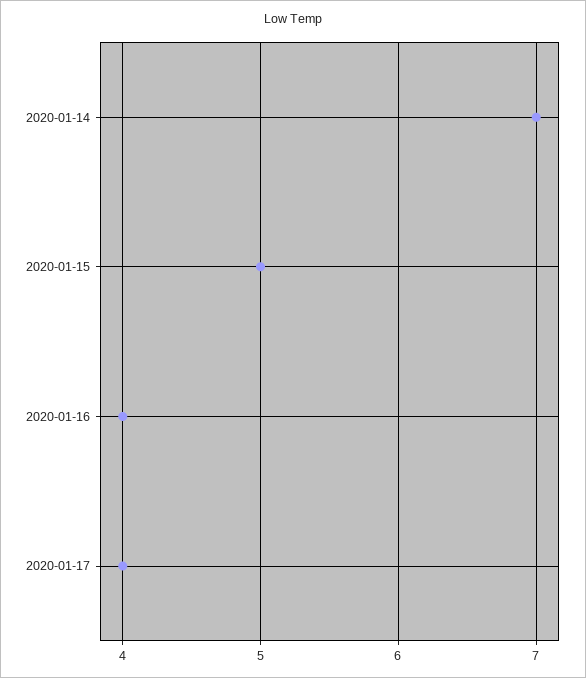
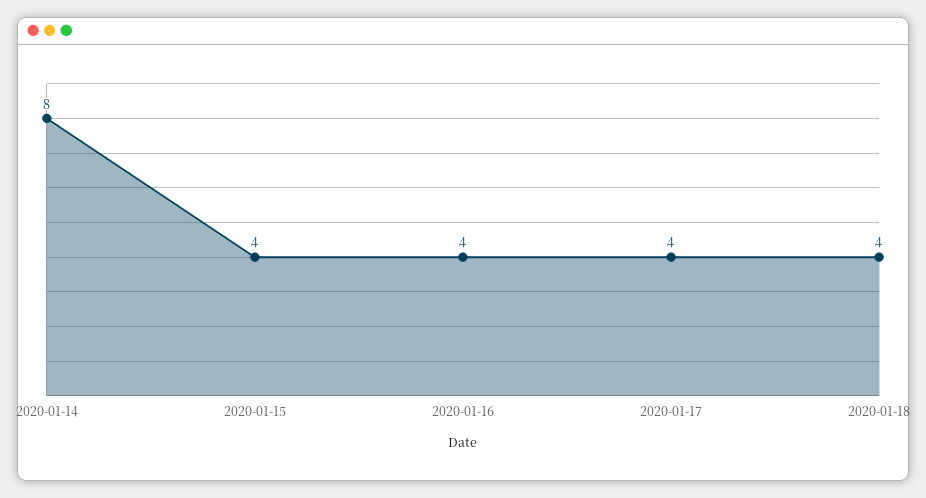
2020-01-14: 7 -> 8
2020-01-15: 5 -> 4
2020-01-18: none -> 4

